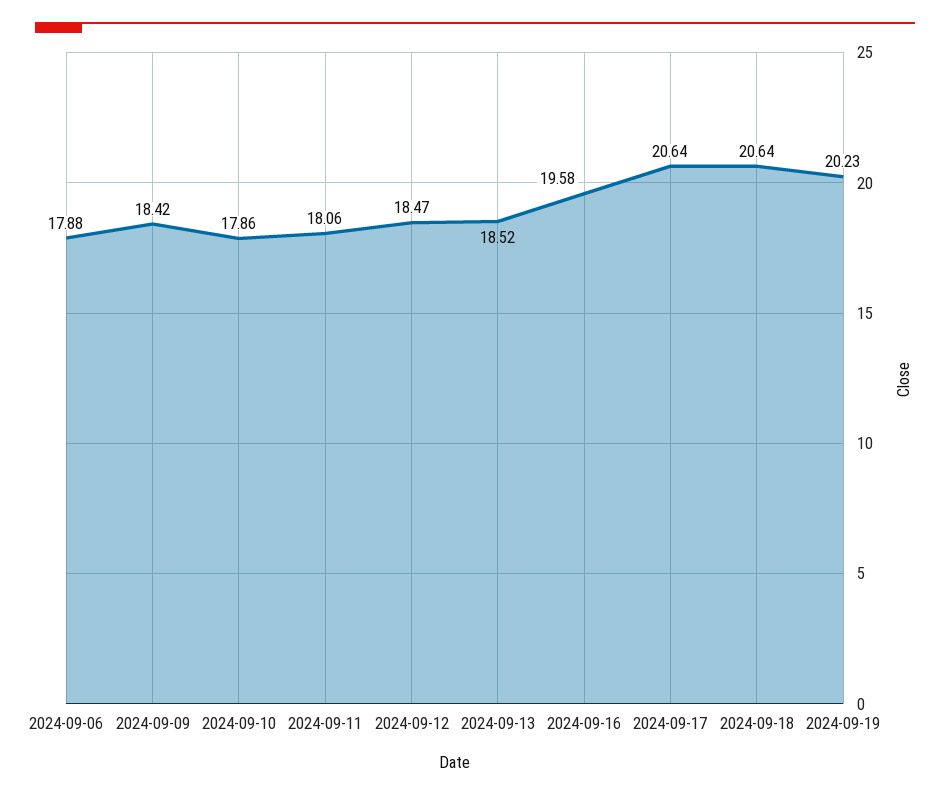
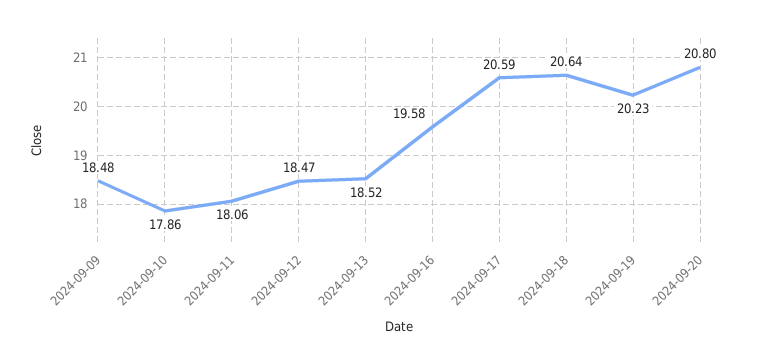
2024-09-06: 17.88 -> none
2024-09-09: 18.42 -> 18.48
2024-09-17: 20.64 -> 20.59
2024-09-20: none -> 20.8

